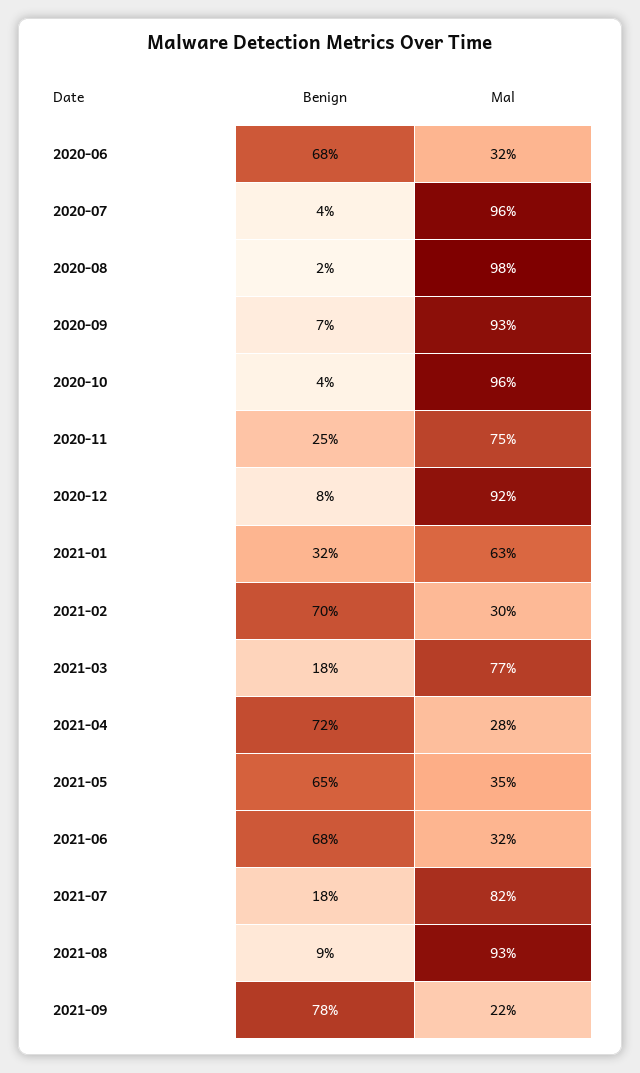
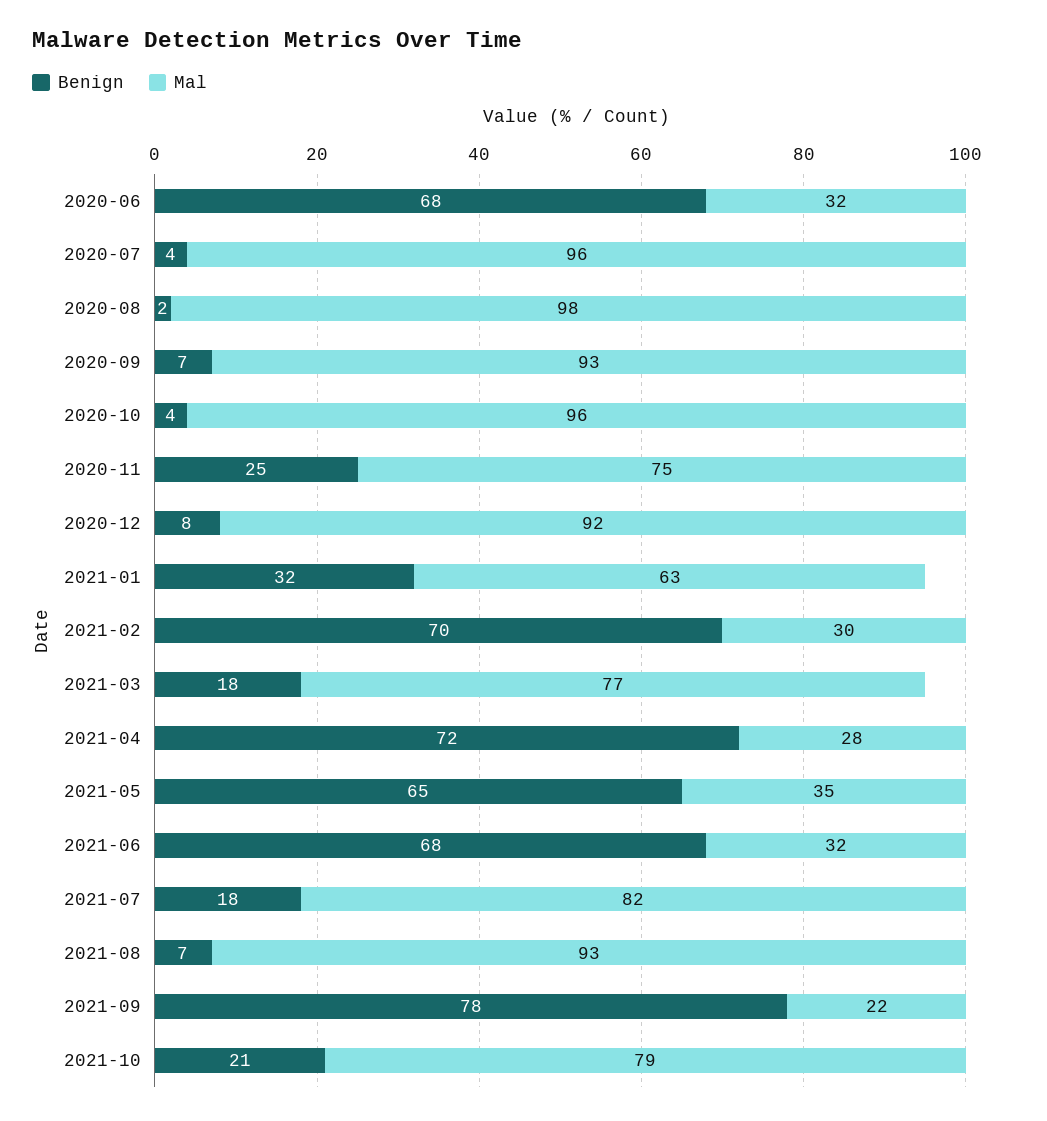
Benign, 2021-08: 9 -> 7
Benign, 2021-10: none -> 21
Mal, 2021-10: none -> 79

